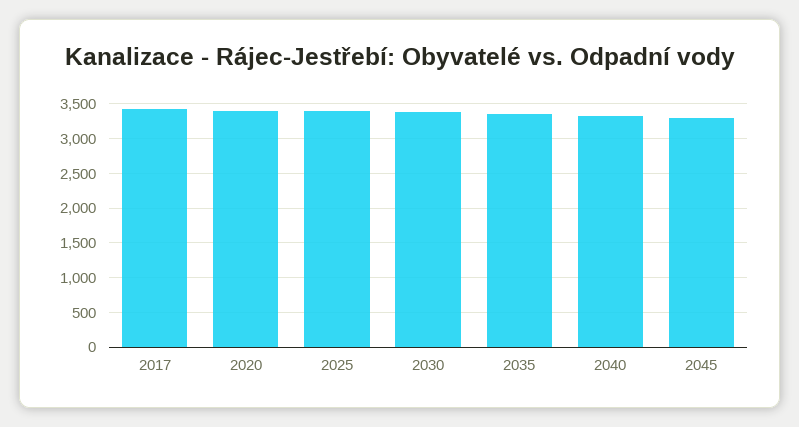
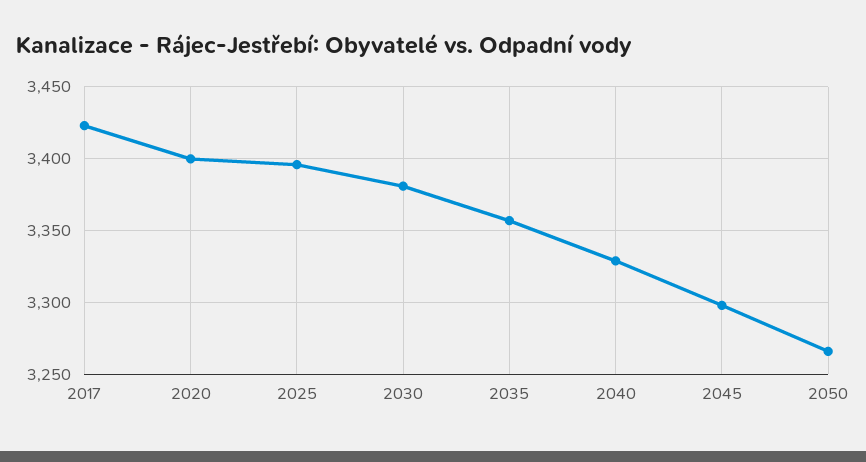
2050: none -> 3265

